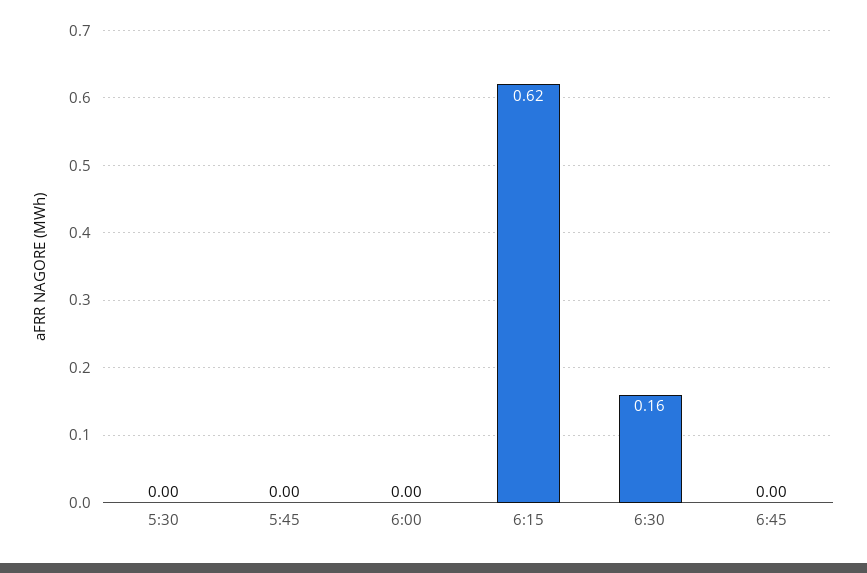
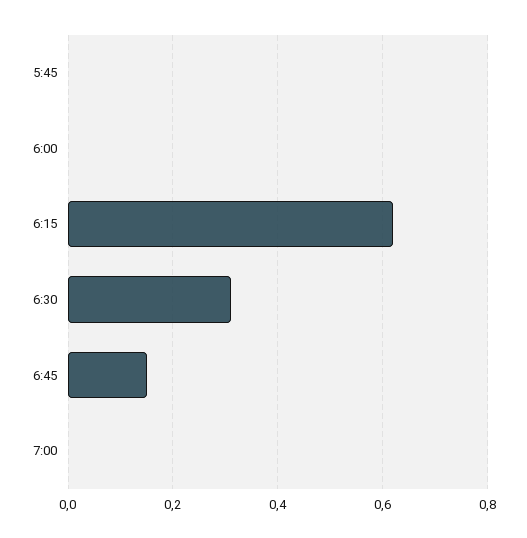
5:30: 0 -> none
6:30: 0.16 -> 0.3
6:45: 0 -> 0.15
7:00: none -> 0

